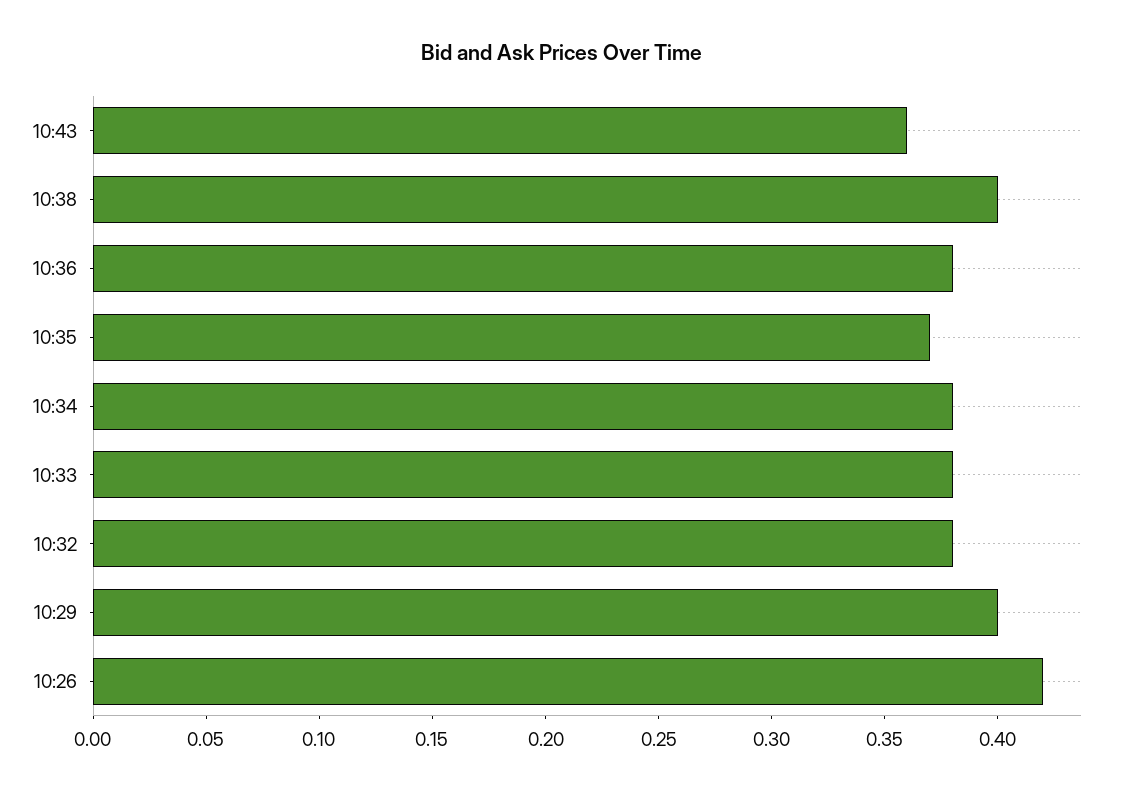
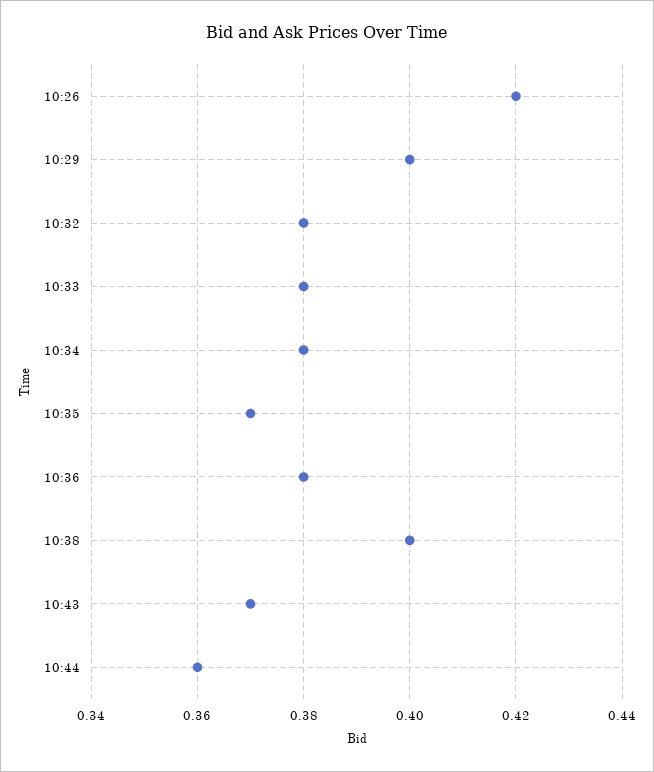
10:43: 0.36 -> 0.37
10:44: none -> 0.36

